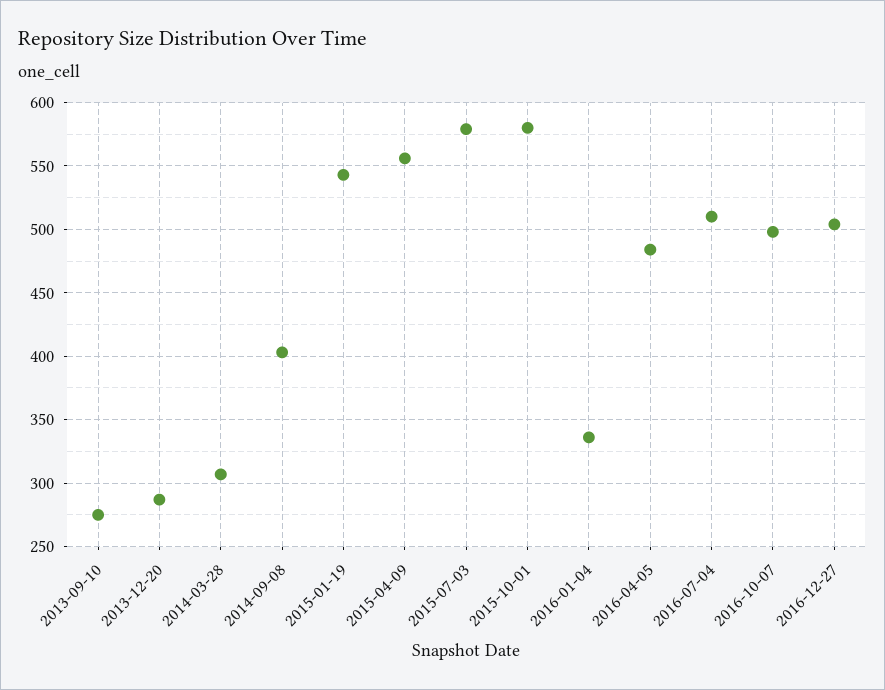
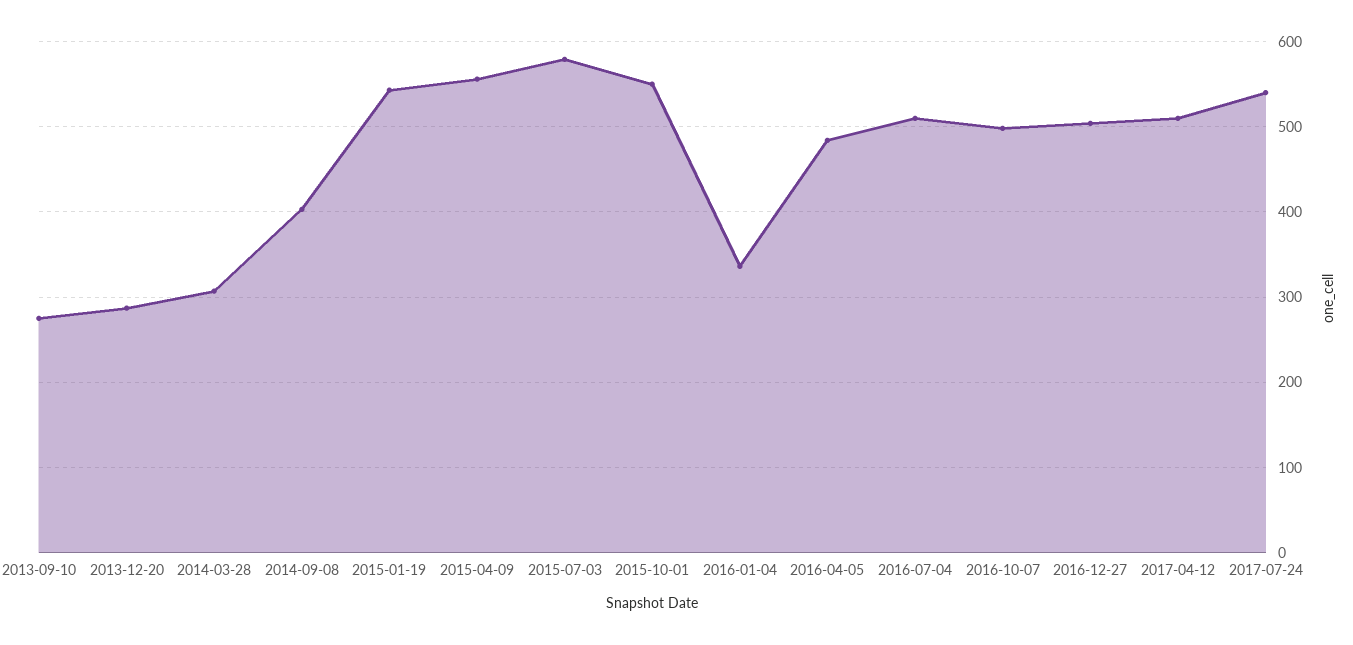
2015-10-01: 580 -> 550
2017-04-12: none -> 510
2017-07-24: none -> 540

